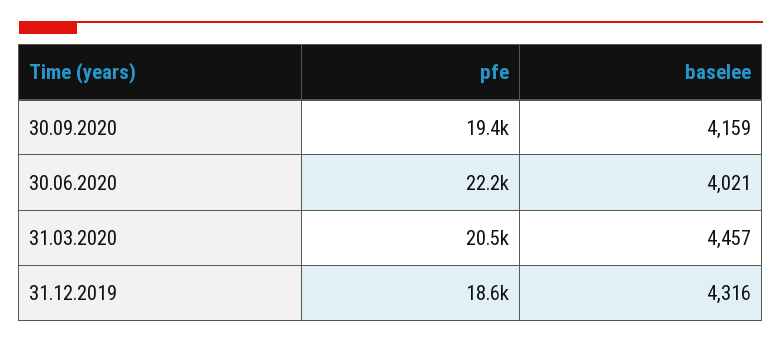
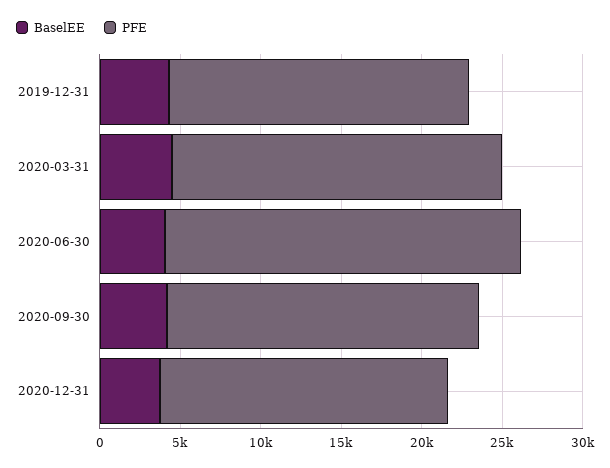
baselee, 2020-12-31: none -> 4000
pfe, 2020-12-31: none -> 18000

